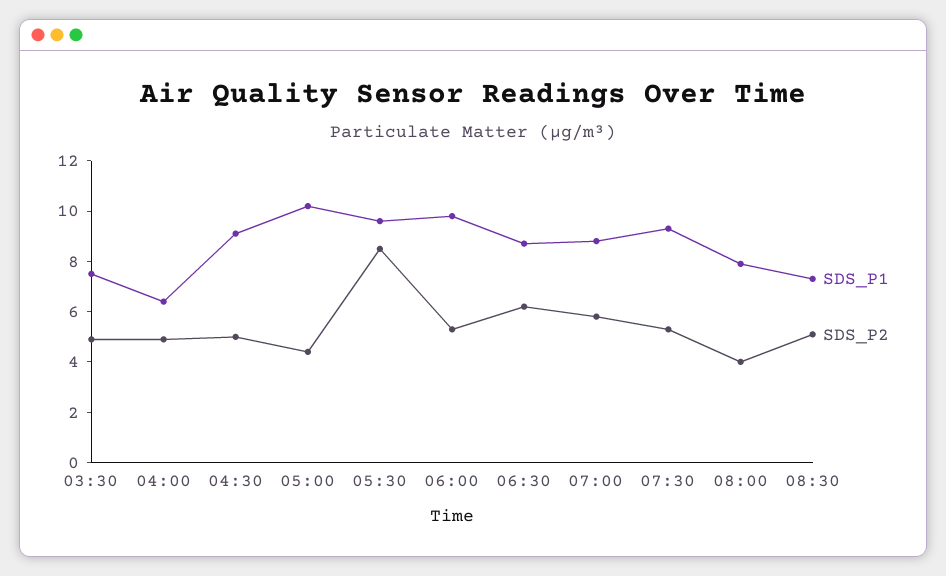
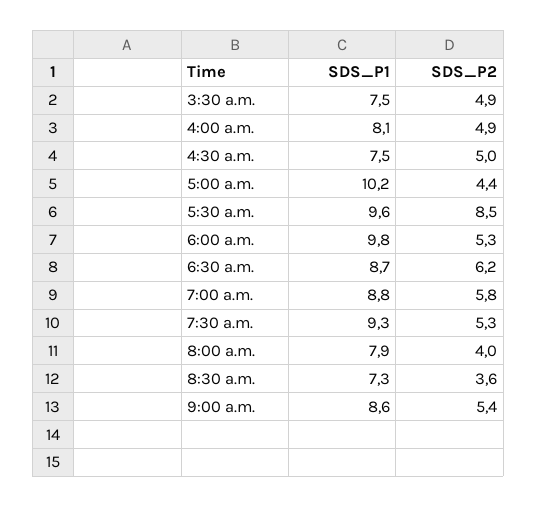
SDS_P1, 04:00: 6.5 -> 8.1
SDS_P1, 04:30: 9 -> 7.5
SDS_P2, 08:30: 5 -> 3.6
SDS_P1, 9:00 a.m.: none -> 8.6
SDS_P2, 9:00 a.m.: none -> 5.4

